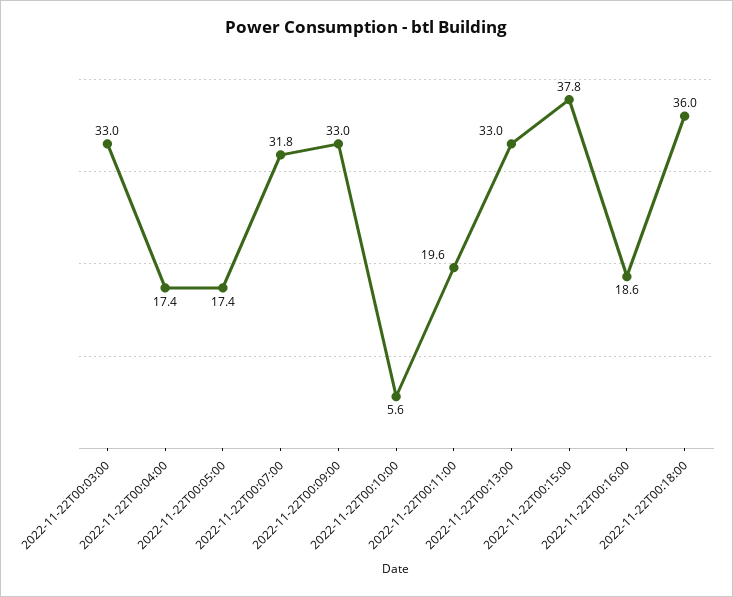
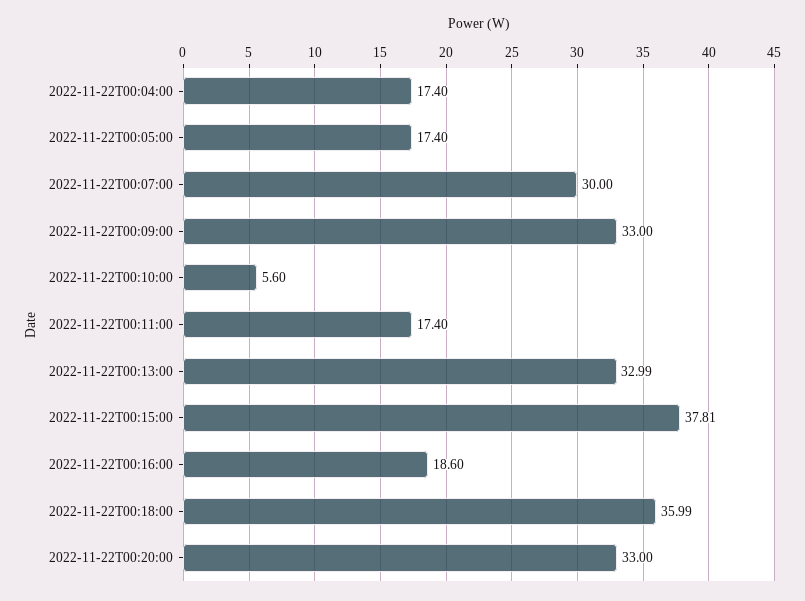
2022-11-22T00:03:00: 33 -> none
2022-11-22T00:07:00: 31.8 -> 30
2022-11-22T00:11:00: 19.6 -> 17.4
2022-11-22T00:20:00: none -> 33

